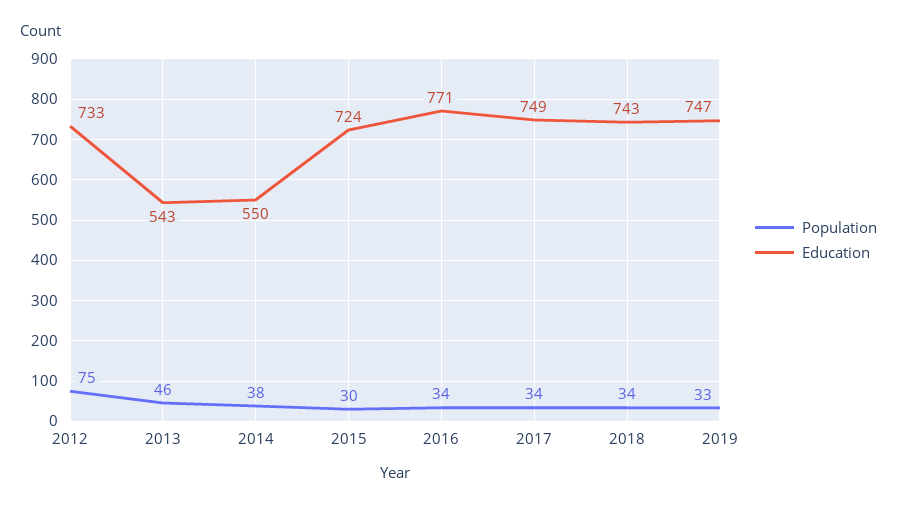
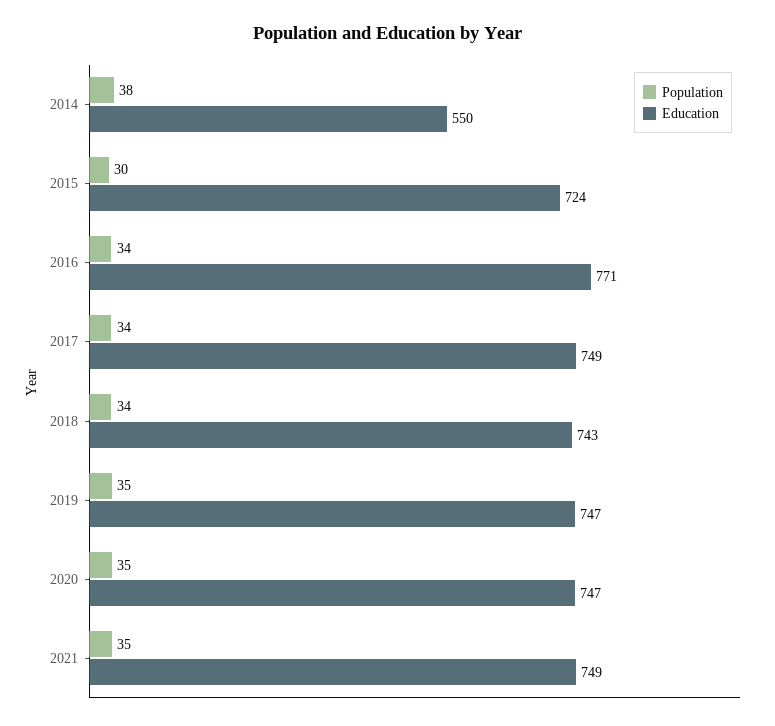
Population, 2012: 75 -> none
Education, 2012: 733 -> none
Population, 2013: 46 -> none
Education, 2013: 543 -> none
Population, 2019: 33 -> 35
Population, 2020: none -> 35
Education, 2020: none -> 747
Population, 2021: none -> 35
Education, 2021: none -> 749

